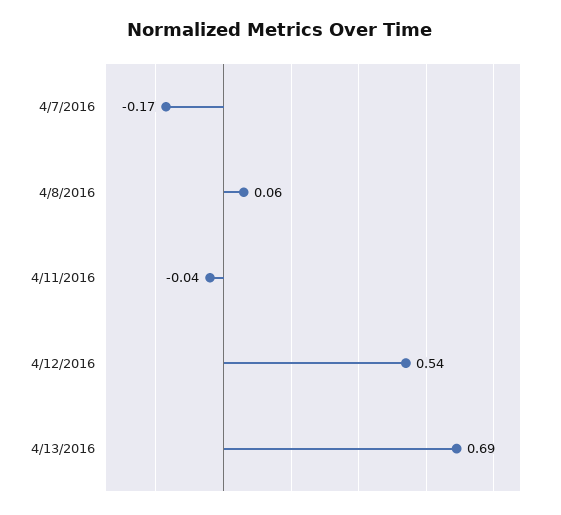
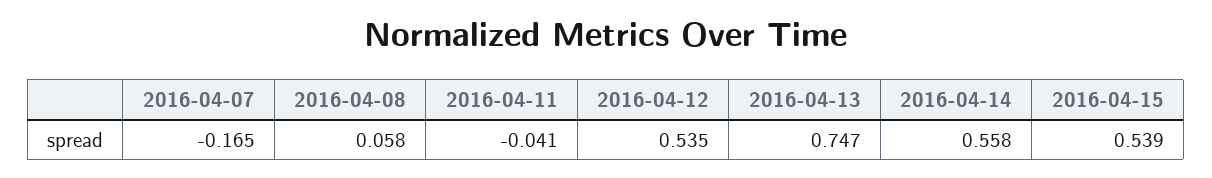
4/13/2016: 0.69 -> 0.747
2016-04-14: none -> 0.558
2016-04-15: none -> 0.539

